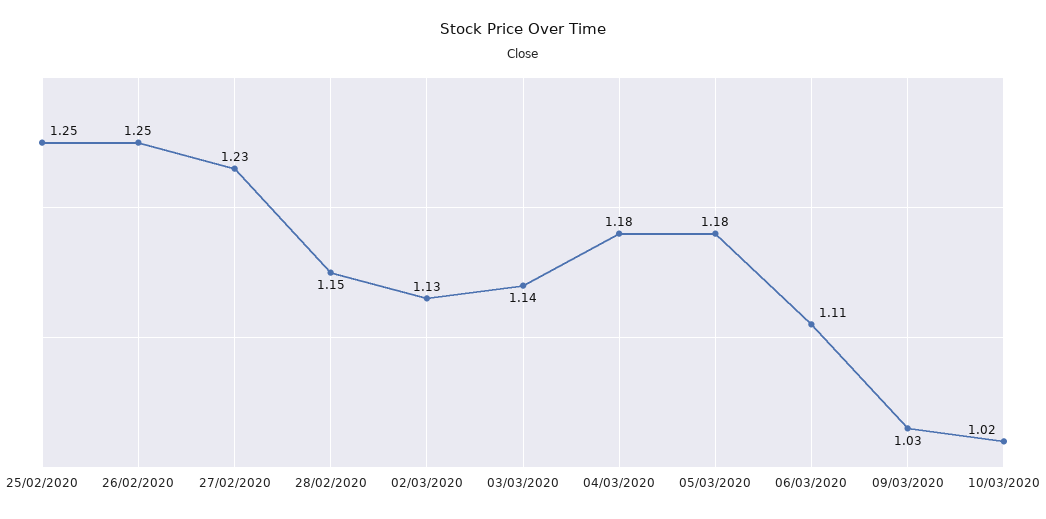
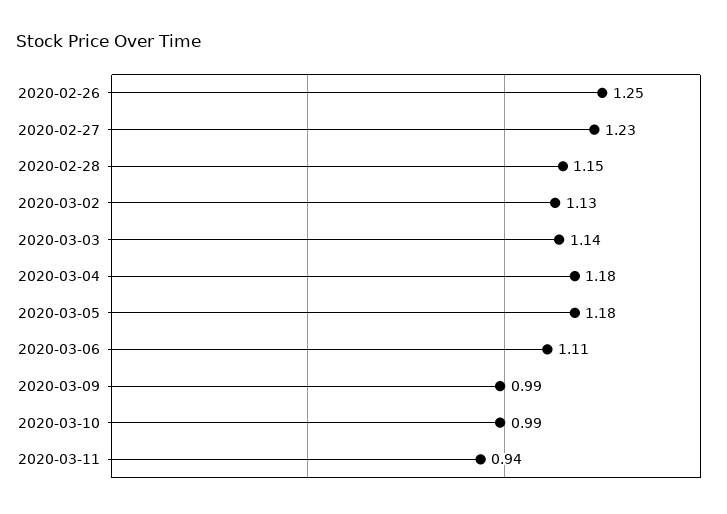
25/02/2020: 1.25 -> none
09/03/2020: 1.03 -> 0.99
10/03/2020: 1.02 -> 0.99
2020-03-11: none -> 0.94

